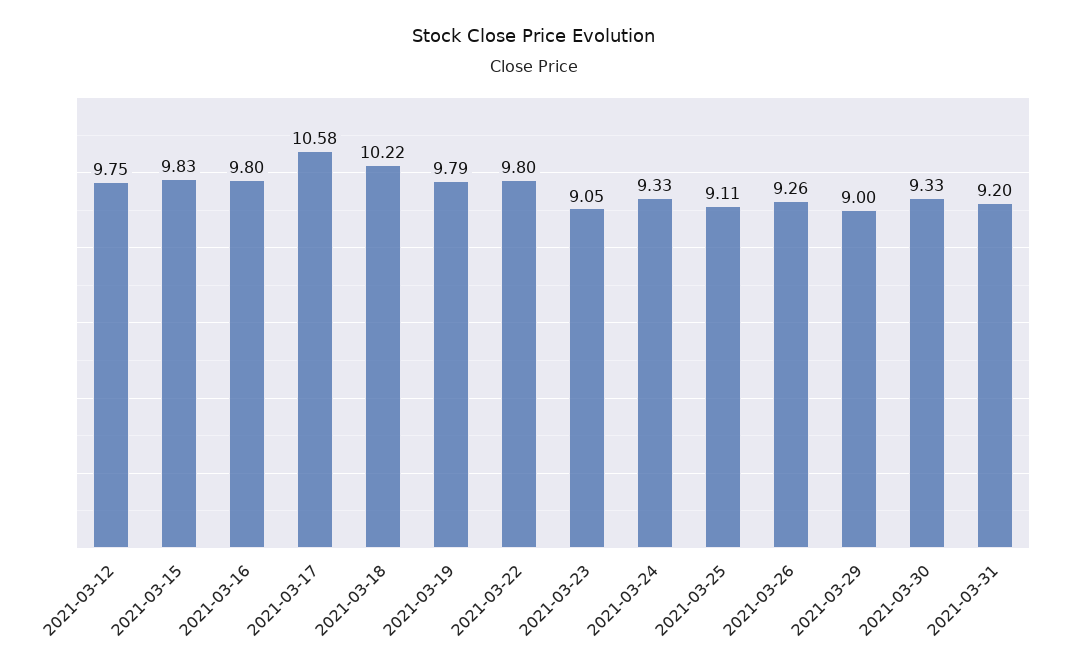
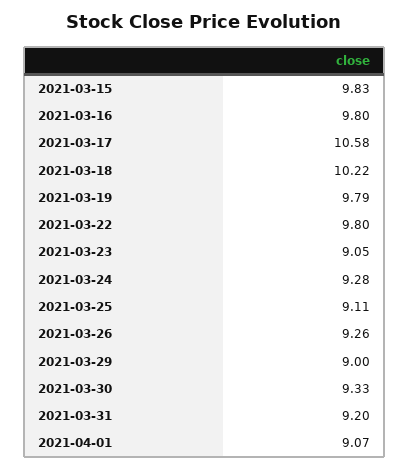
2021-03-12: 9.75 -> none
2021-03-24: 9.33 -> 9.28
2021-04-01: none -> 9.07

